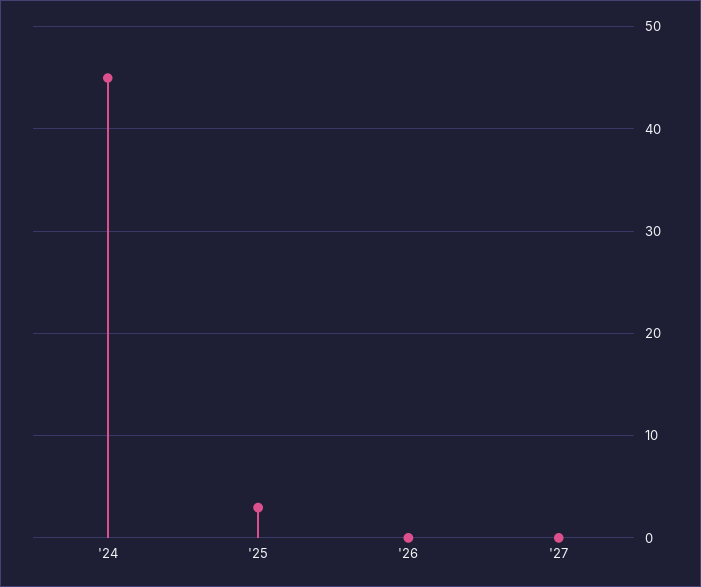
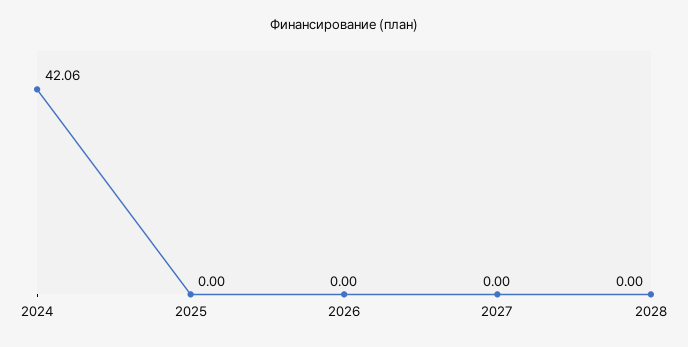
'24: 45 -> 42.06
'25: 3 -> 0
2028: none -> 0

